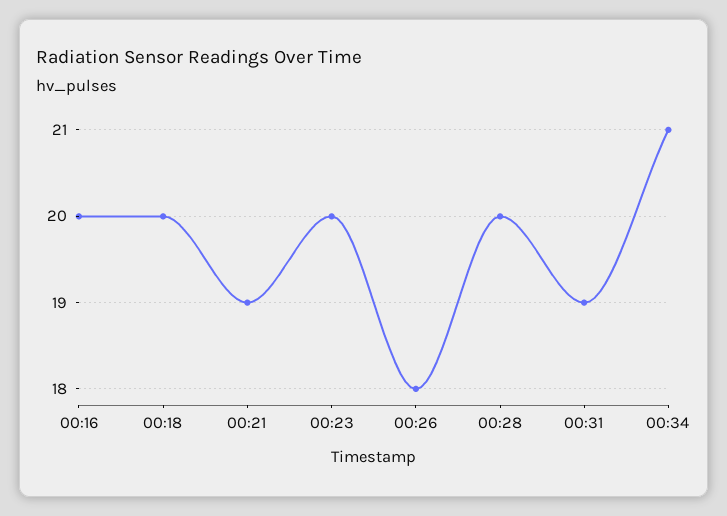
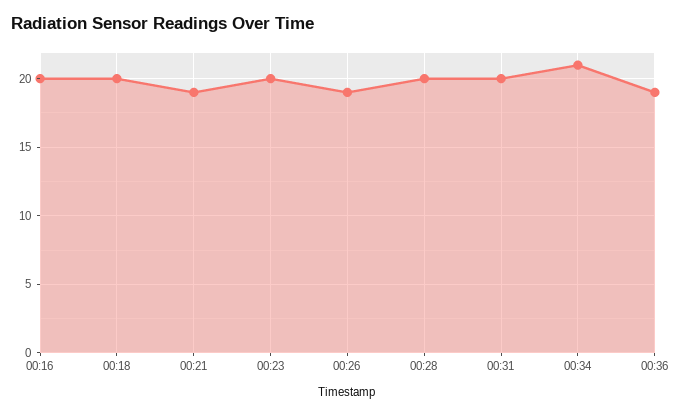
00:26: 18 -> 19
00:31: 19 -> 20
00:36: none -> 19

